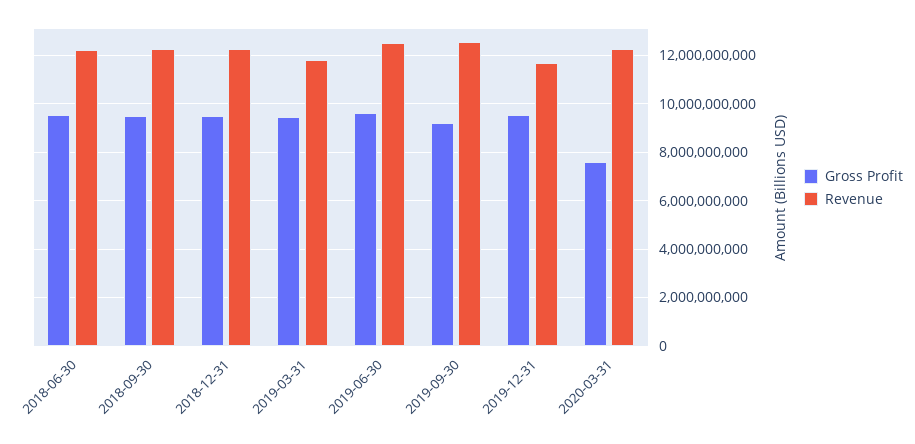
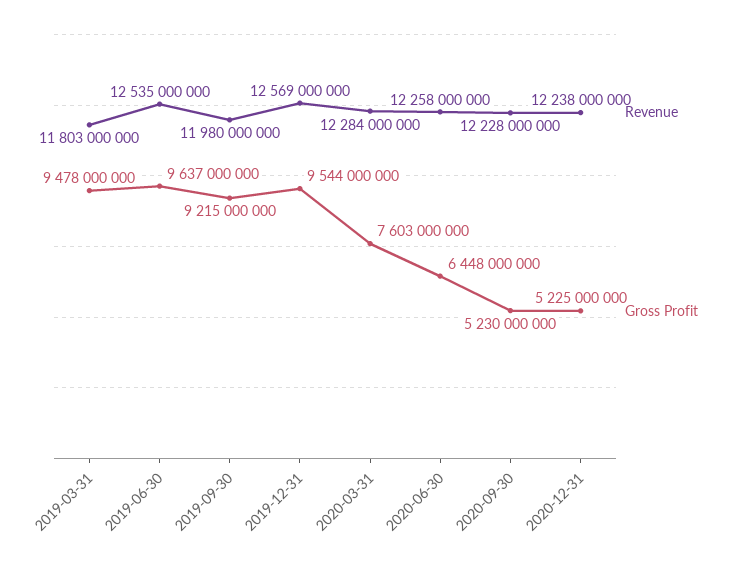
Gross Profit, 2018-06-30: 9500000000 -> none
Revenue, 2018-06-30: 12250000000 -> none
Gross Profit, 2018-09-30: 9500000000 -> none
Revenue, 2018-09-30: 12250000000 -> none
Gross Profit, 2018-12-31: 9500000000 -> none
Revenue, 2018-12-31: 12250000000 -> none
Revenue, 2019-09-30: 12500000000 -> 11980000000
Revenue, 2019-12-31: 11750000000 -> 12569000000
Revenue, 2020-06-30: none -> 12258000000
Gross Profit, 2020-06-30: none -> 6448000000
Revenue, 2020-09-30: none -> 12228000000
Gross Profit, 2020-09-30: none -> 5230000000
Revenue, 2020-12-31: none -> 12238000000
Gross Profit, 2020-12-31: none -> 5225000000

